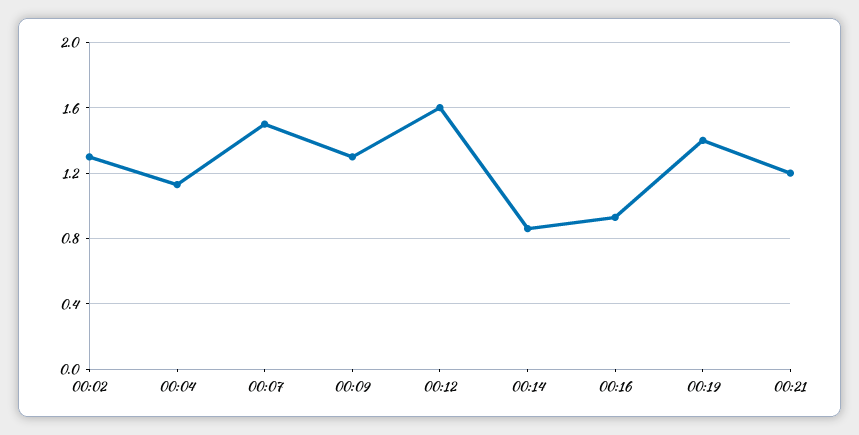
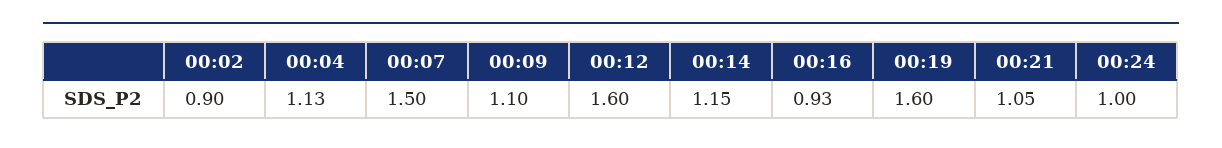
00:02: 1.3 -> 0.9
00:09: 1.3 -> 1.1
00:14: 0.85 -> 1.15
00:19: 1.4 -> 1.6
00:21: 1.2 -> 1.05
00:24: none -> 1

